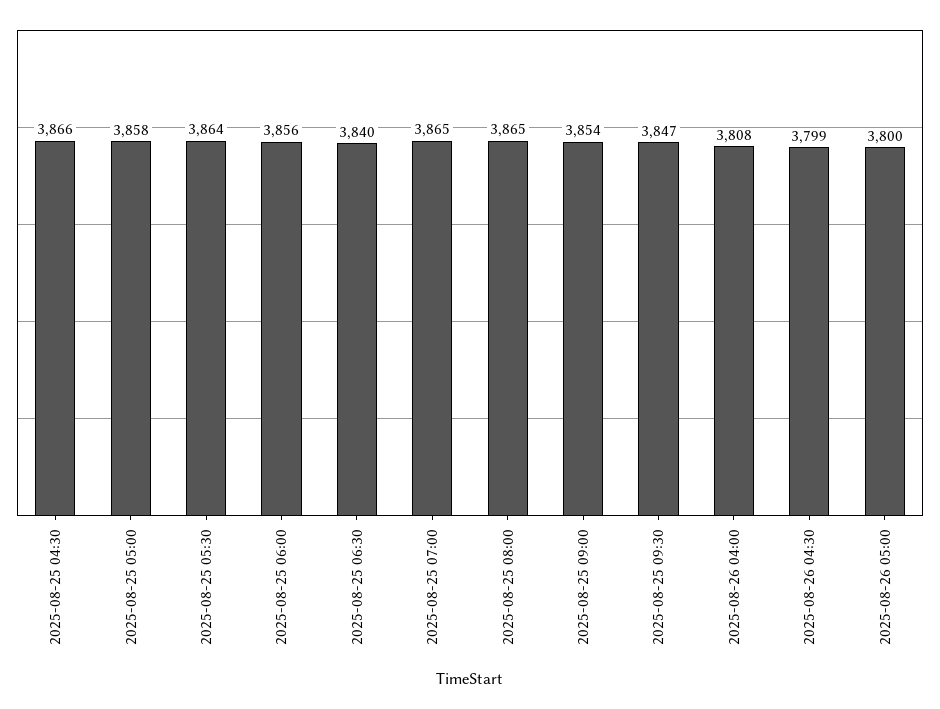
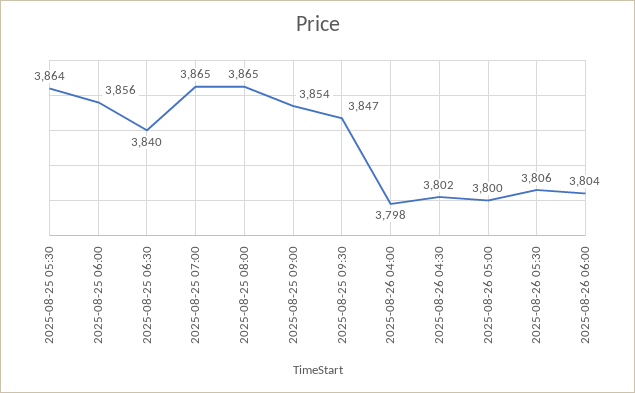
2025-08-25 04:30: 3866 -> none
2025-08-25 05:00: 3858 -> none
2025-08-26 04:00: 3808 -> 3798
2025-08-26 04:30: 3799 -> 3802
2025-08-26 05:30: none -> 3806
2025-08-26 06:00: none -> 3804

